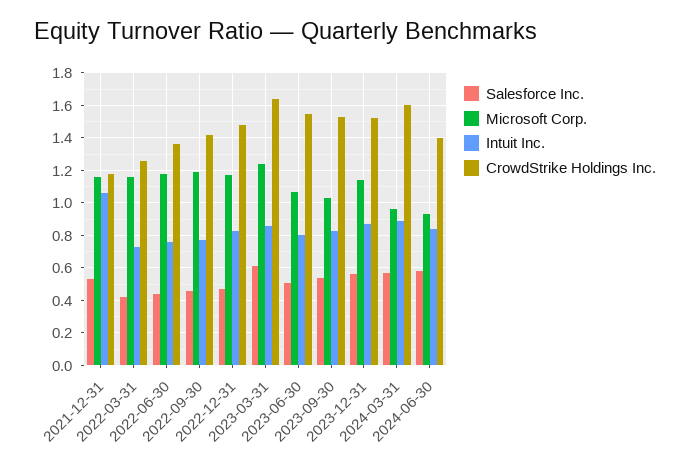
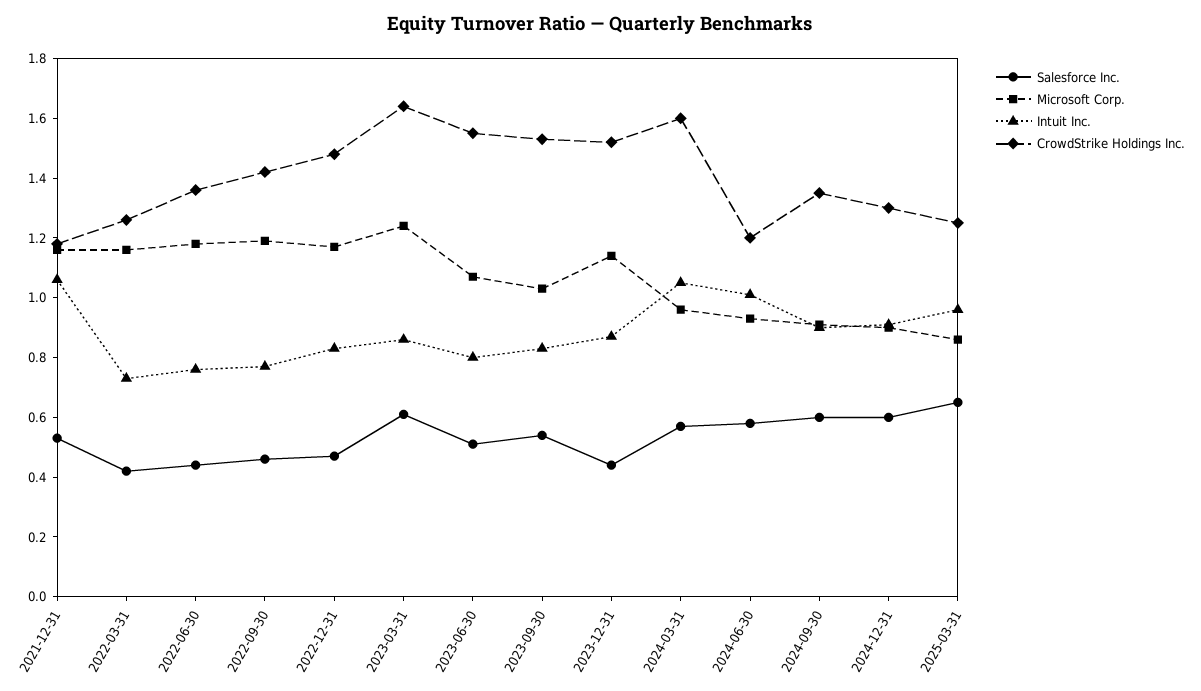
Salesforce Inc., 2023-12-31: 0.55 -> 0.45
Intuit Inc., 2024-03-31: 0.9 -> 1.05
Intuit Inc., 2024-06-30: 0.85 -> 1
CrowdStrike Holdings Inc., 2024-06-30: 1.4 -> 1.2
Salesforce Inc., 2024-09-30: none -> 0.6
Microsoft Corp., 2024-09-30: none -> 0.9
Intuit Inc., 2024-09-30: none -> 0.9
CrowdStrike Holdings Inc., 2024-09-30: none -> 1.35
Salesforce Inc., 2024-12-31: none -> 0.6
Microsoft Corp., 2024-12-31: none -> 0.9
Intuit Inc., 2024-12-31: none -> 0.9
CrowdStrike Holdings Inc., 2024-12-31: none -> 1.3
Salesforce Inc., 2025-03-31: none -> 0.65
Microsoft Corp., 2025-03-31: none -> 0.85
Intuit Inc., 2025-03-31: none -> 0.95
CrowdStrike Holdings Inc., 2025-03-31: none -> 1.25

